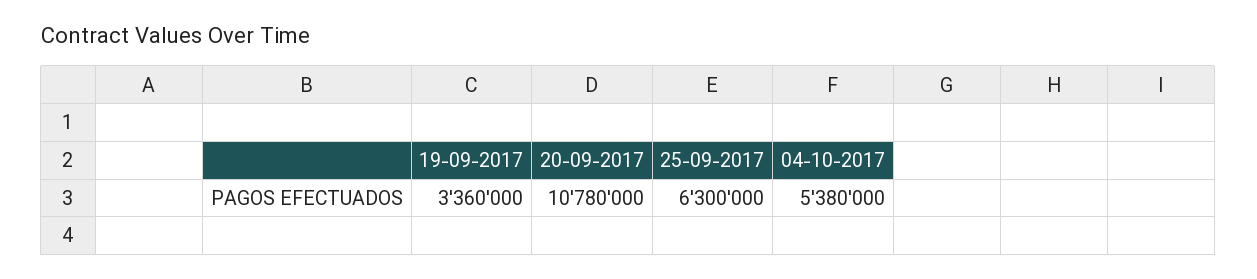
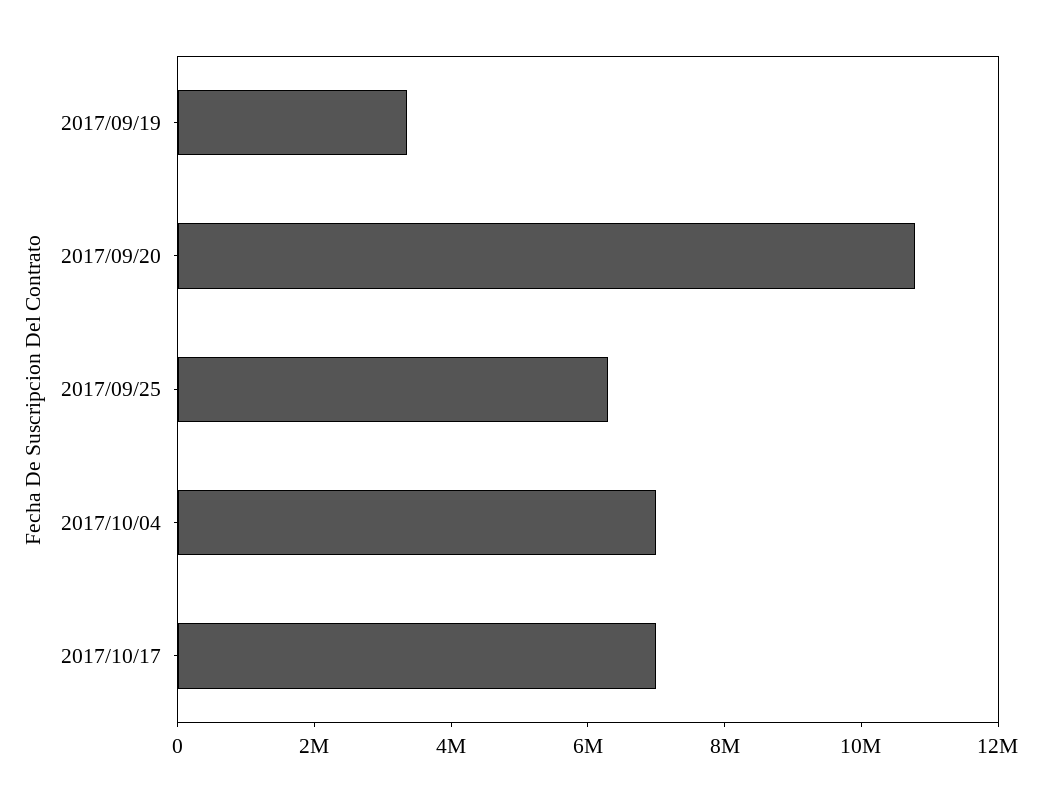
04-10-2017: 5380000 -> 7000000
2017/10/17: none -> 7000000

